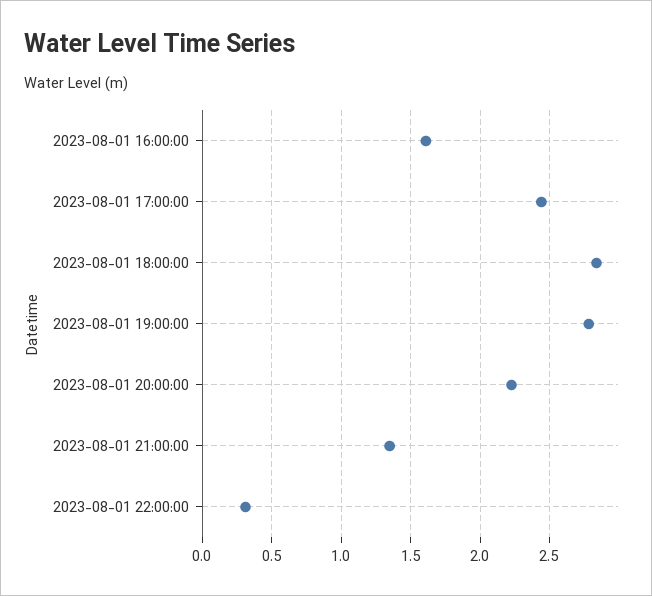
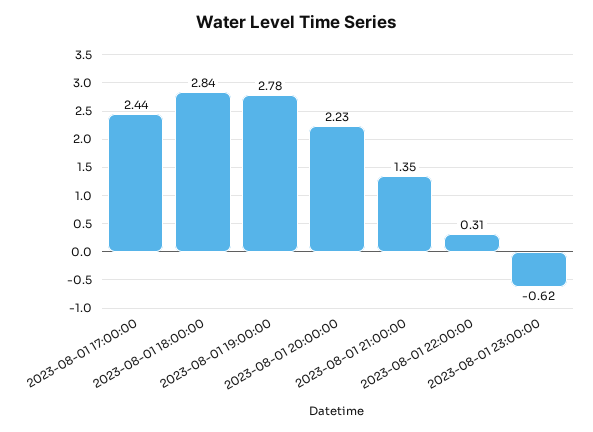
2023-08-01 16:00:00: 1.6 -> none
2023-08-01 23:00:00: none -> -0.62

